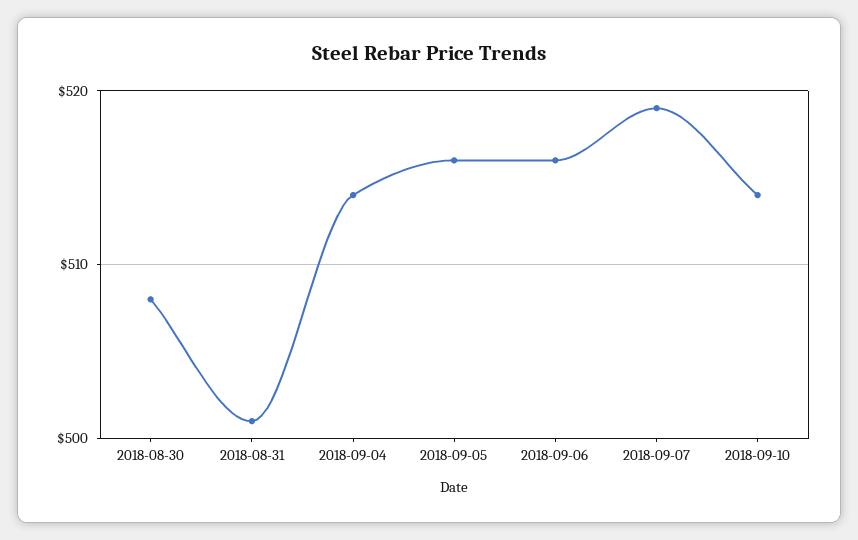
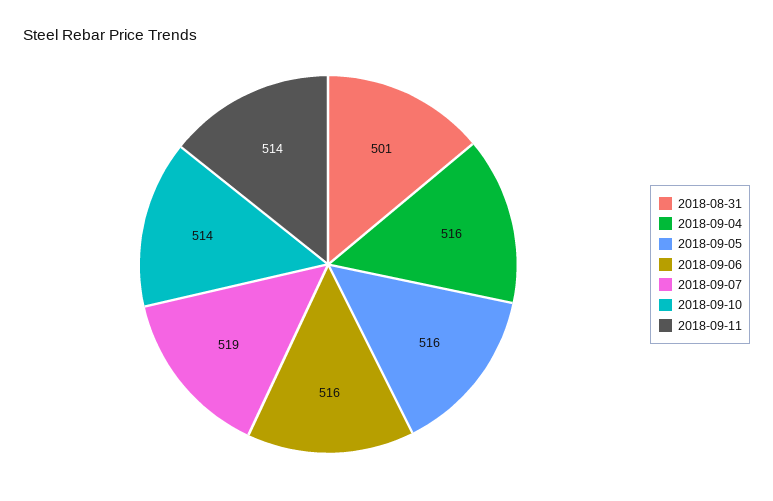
2018-08-30: 508 -> none
2018-09-04: 514 -> 516
2018-09-11: none -> 514

